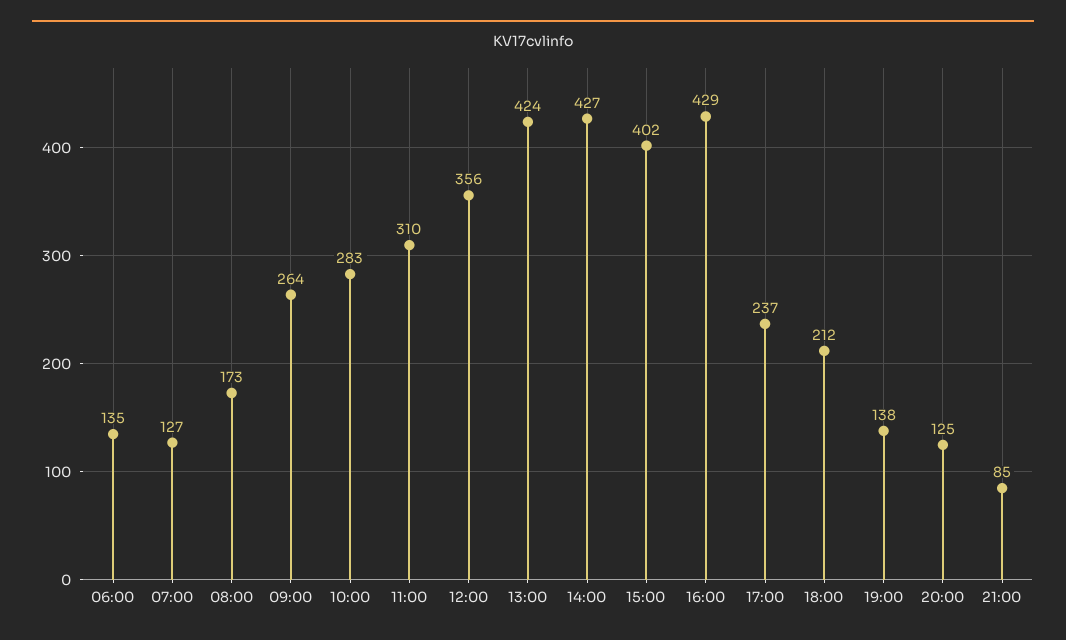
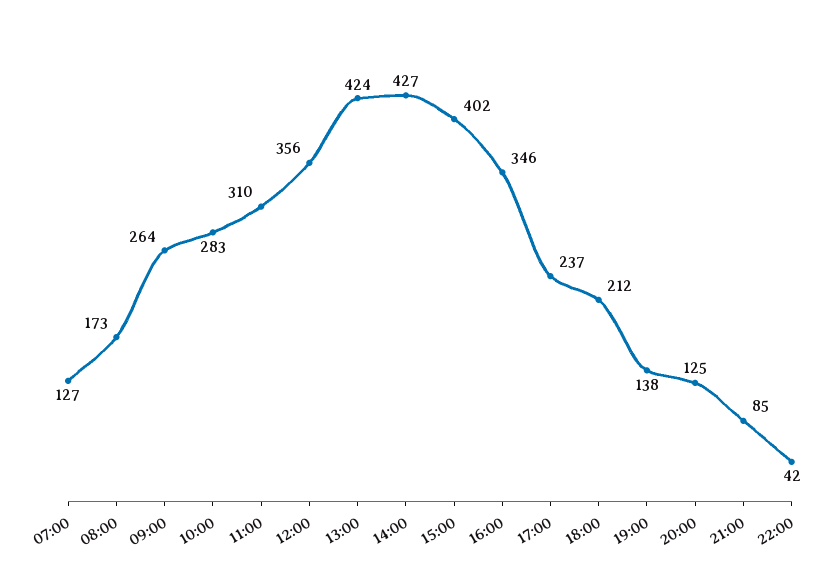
06:00: 135 -> none
16:00: 429 -> 346
22:00: none -> 42

